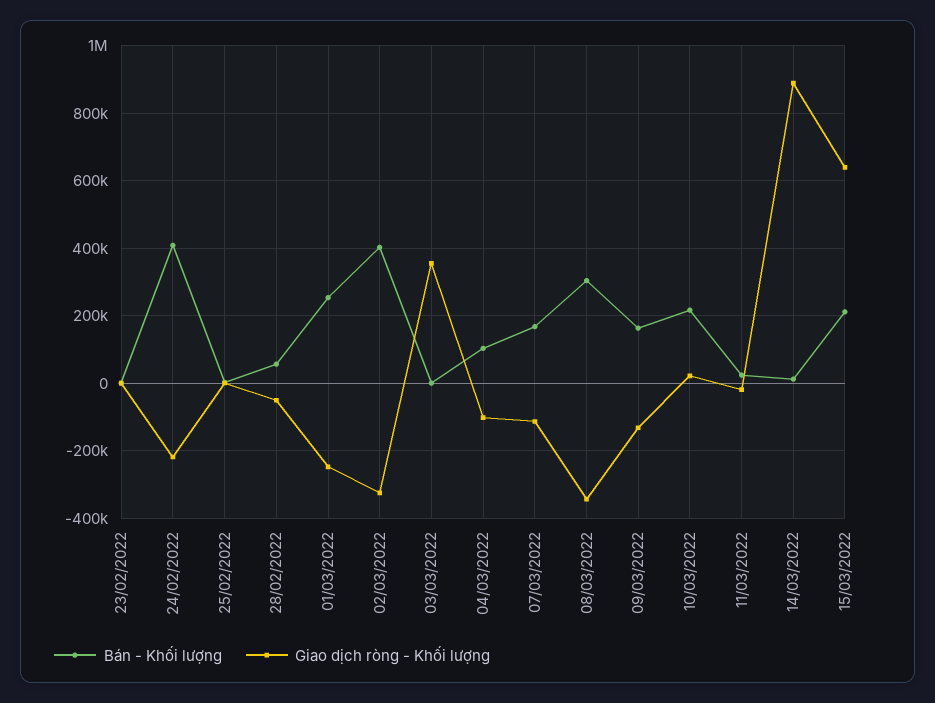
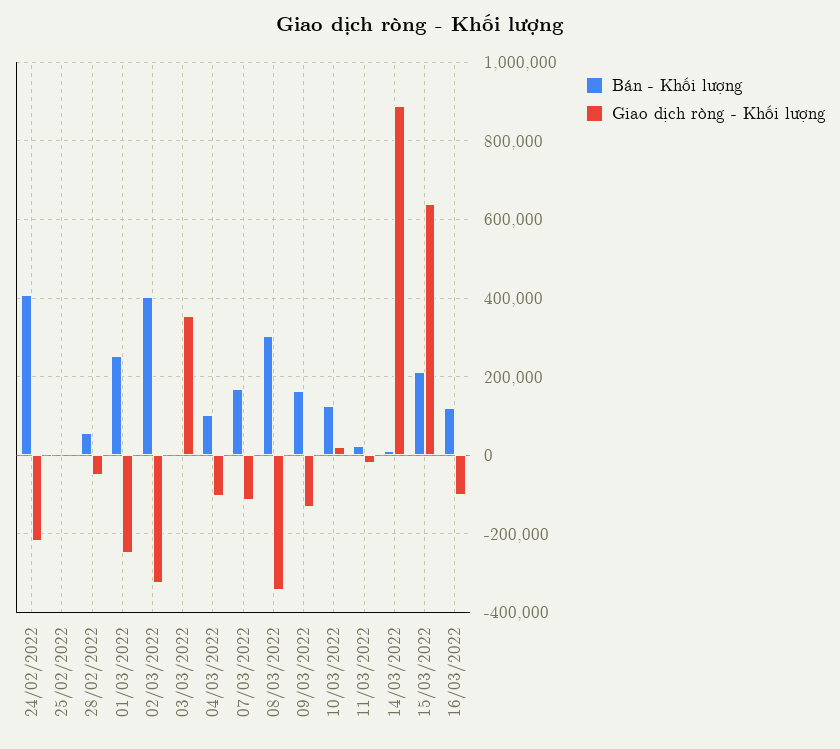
Bán - Khối lượng, 23/02/2022: 0 -> none
Giao dịch ròng - Khối lượng, 23/02/2022: 0 -> none
Bán - Khối lượng, 10/03/2022: 220000 -> 120000
Bán - Khối lượng, 16/03/2022: none -> 120000
Giao dịch ròng - Khối lượng, 16/03/2022: none -> -100000

